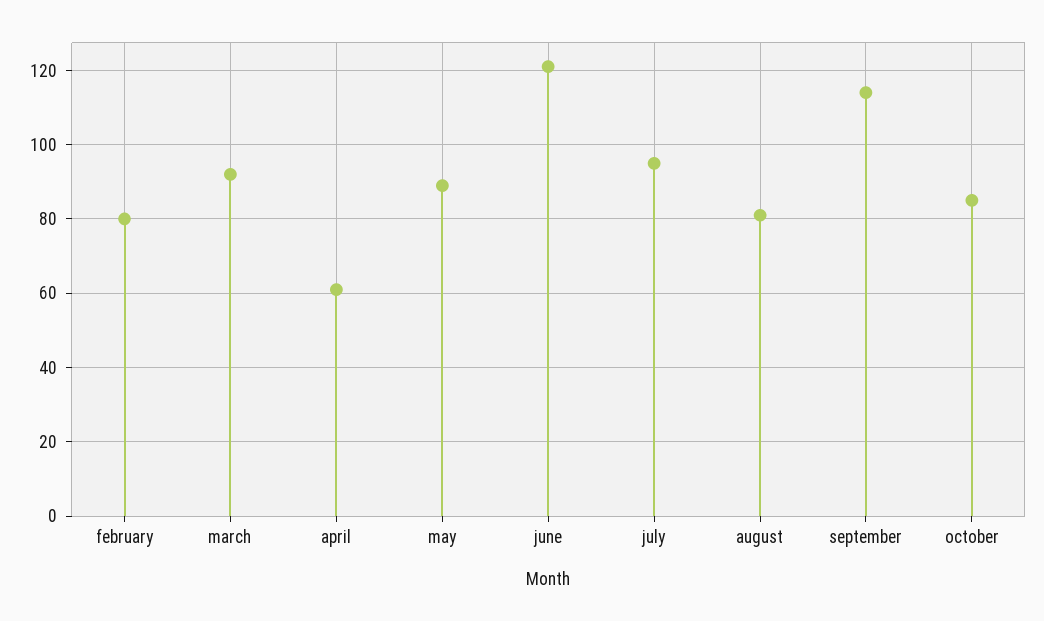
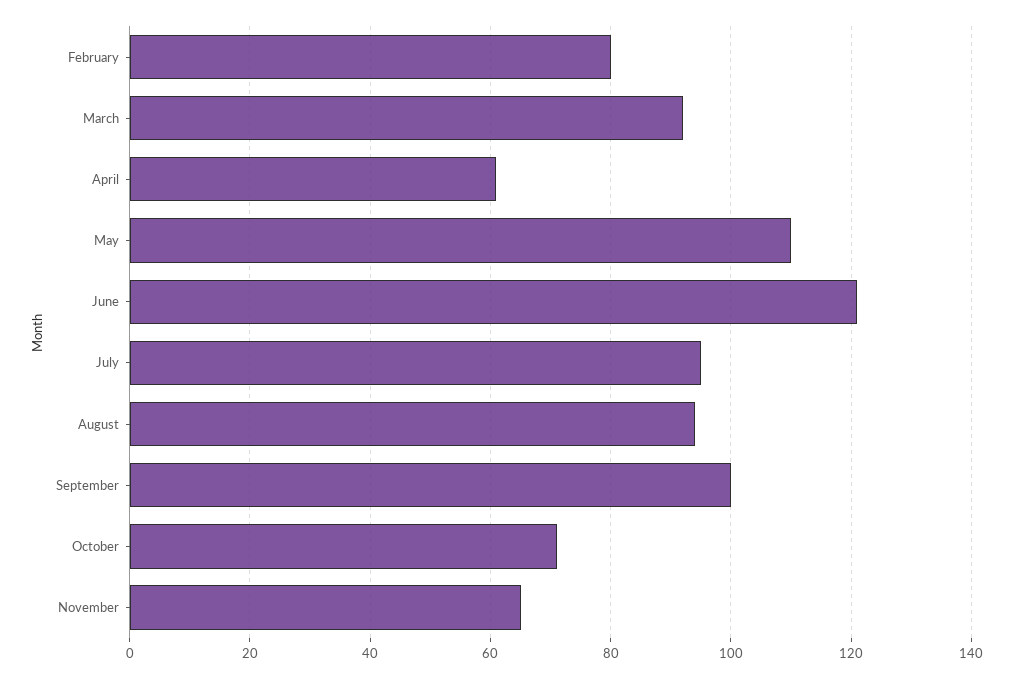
may: 90 -> 110
august: 80 -> 95
september: 115 -> 100
october: 85 -> 70
November: none -> 65

